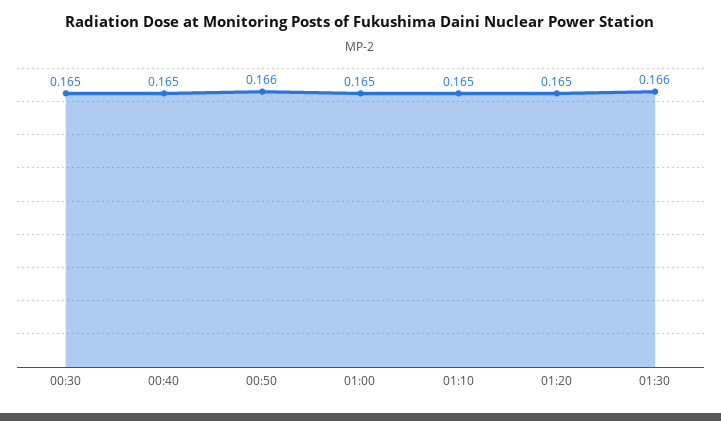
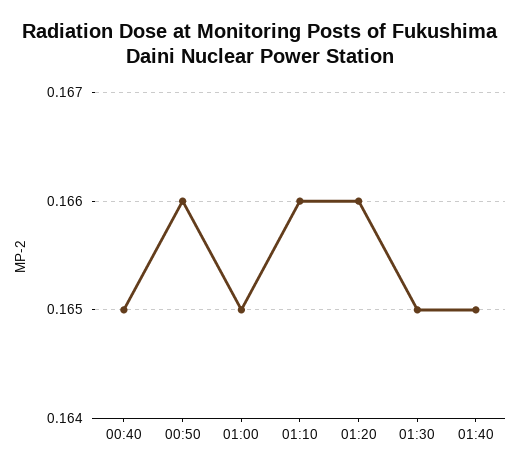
00:30: 0.165 -> none
01:10: 0.165 -> 0.166
01:20: 0.165 -> 0.166
01:30: 0.166 -> 0.165
01:40: none -> 0.165

